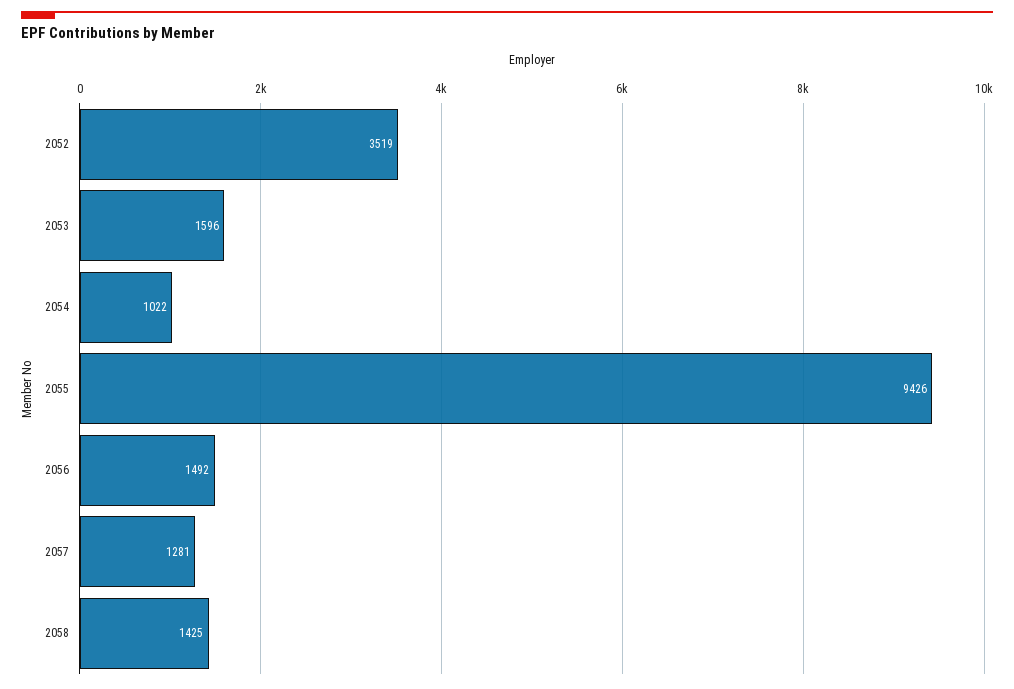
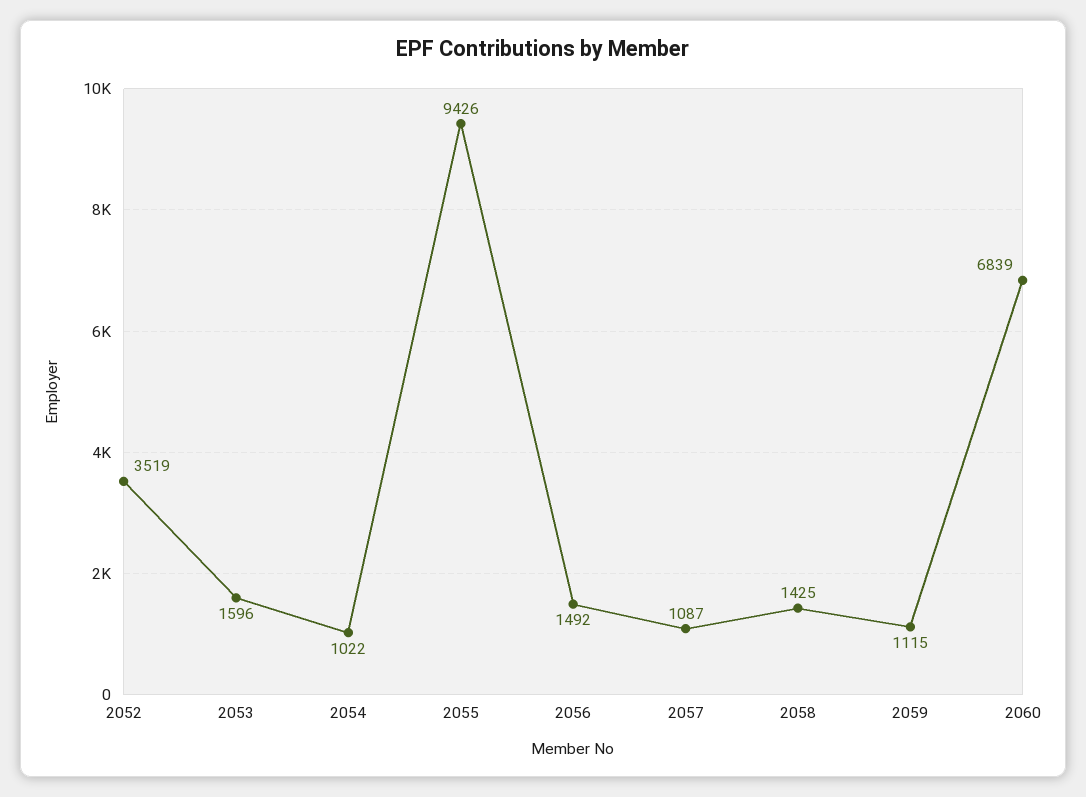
2057: 1281 -> 1087
2059: none -> 1115
2060: none -> 6839

